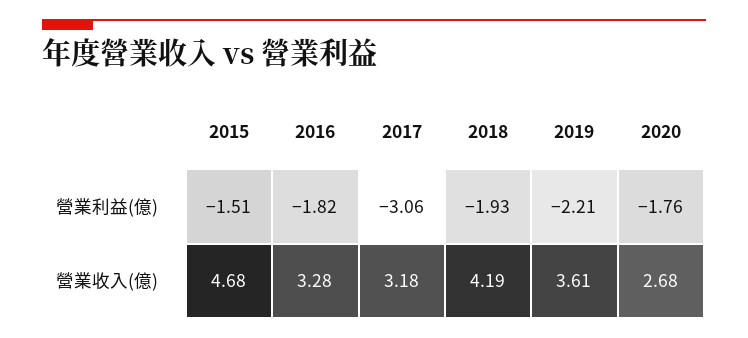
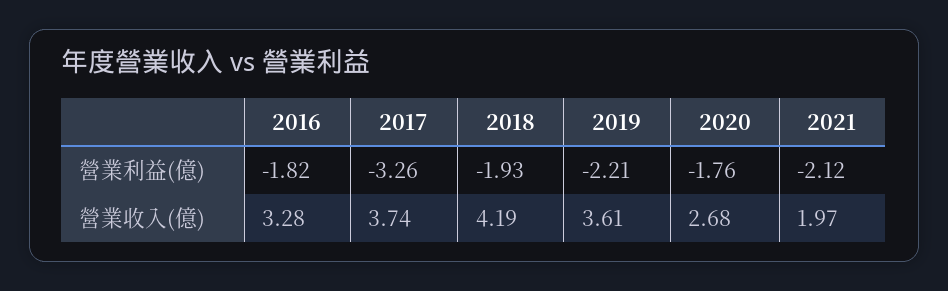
2015, 營業利益(億): -1.51 -> none
2017, 營業利益(億): -3.06 -> -3.26
2015, 營業收入(億): 4.68 -> none
2017, 營業收入(億): 3.18 -> 3.74
2021, 營業利益(億): none -> -2.12
2021, 營業收入(億): none -> 1.97

